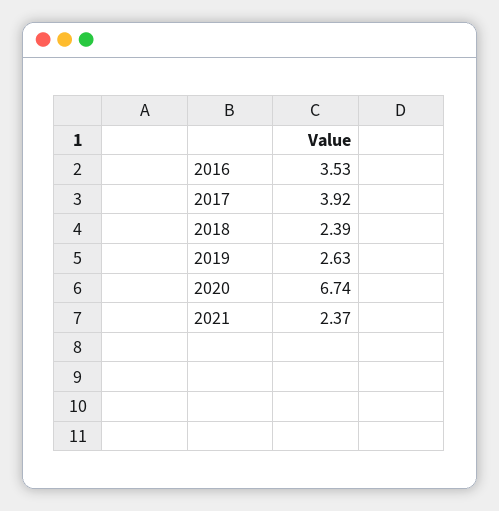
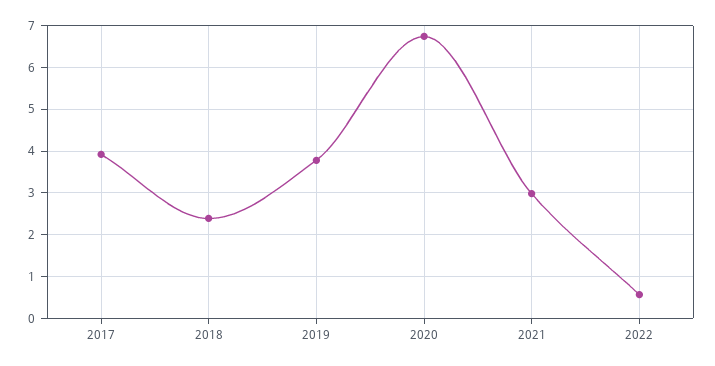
2016: 3.53 -> none
2019: 2.63 -> 3.8
2021: 2.37 -> 3
2022: none -> 0.6

